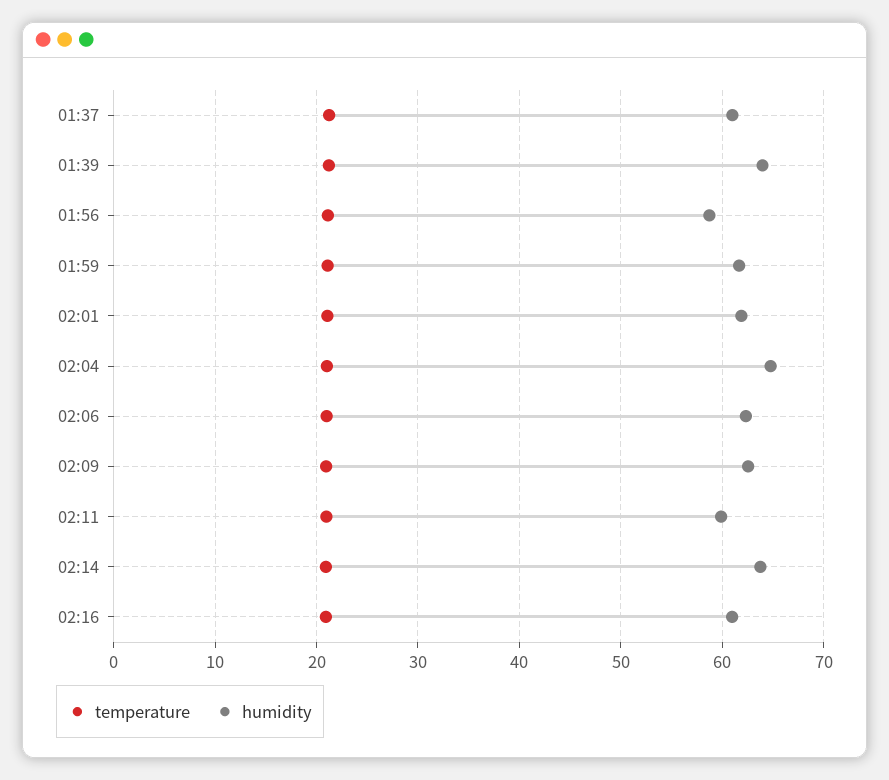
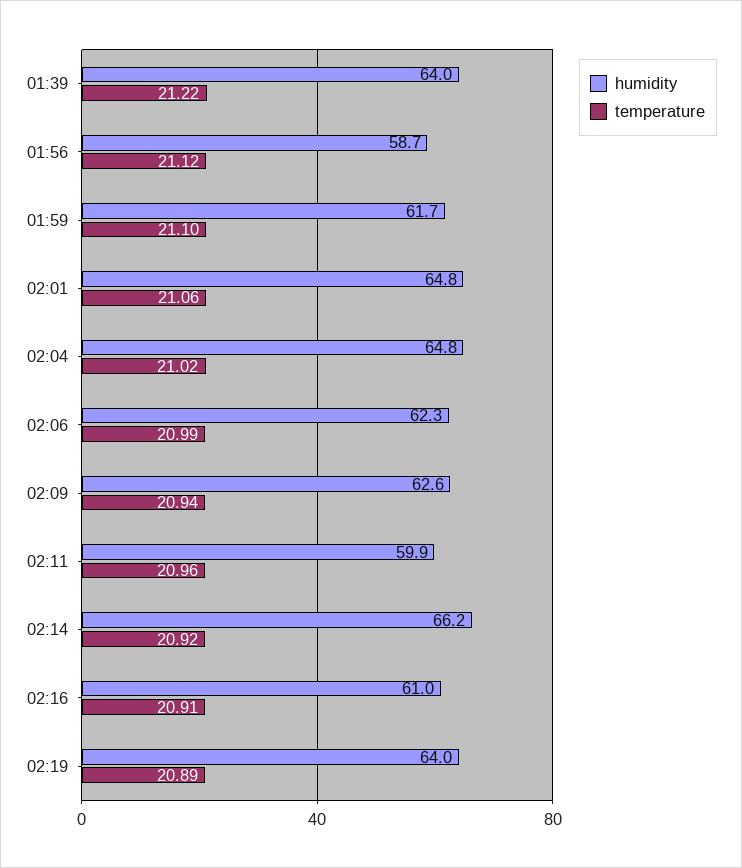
temperature, 01:37: 21 -> none
humidity, 01:37: 61 -> none
humidity, 02:01: 62 -> 64.8
humidity, 02:14: 64 -> 66.2
humidity, 02:19: none -> 64
temperature, 02:19: none -> 20.89

